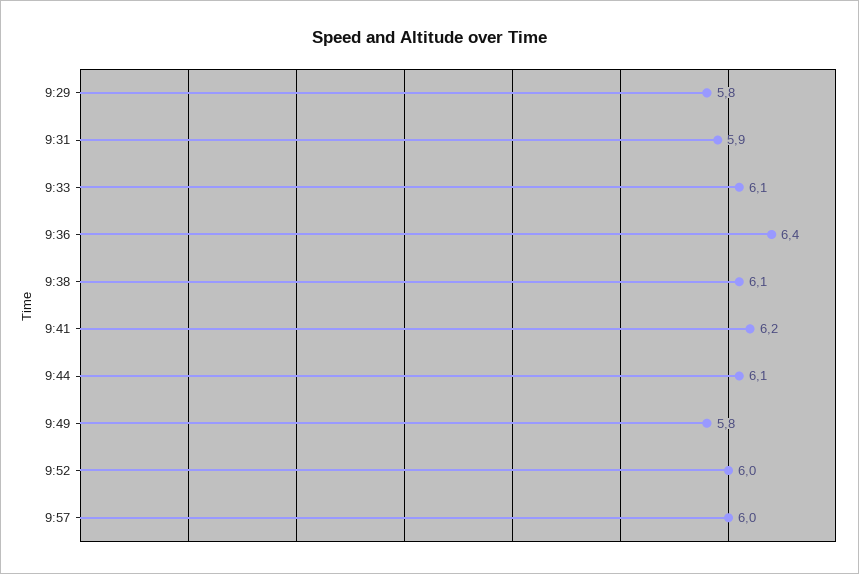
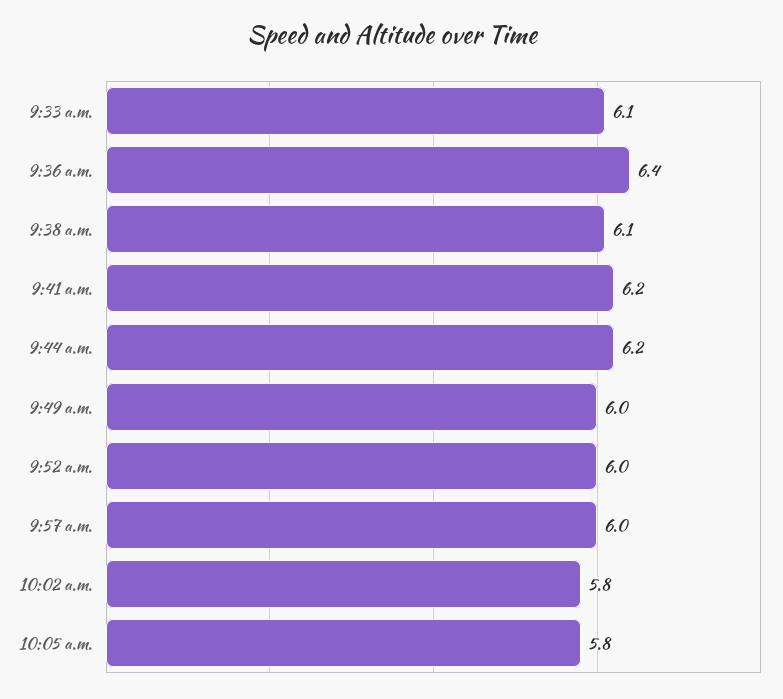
9:29: 5.8 -> none
9:31: 5.9 -> none
9:44: 6.1 -> 6.2
9:49: 5.8 -> 6
10:02 a.m.: none -> 5.8
10:05 a.m.: none -> 5.8

